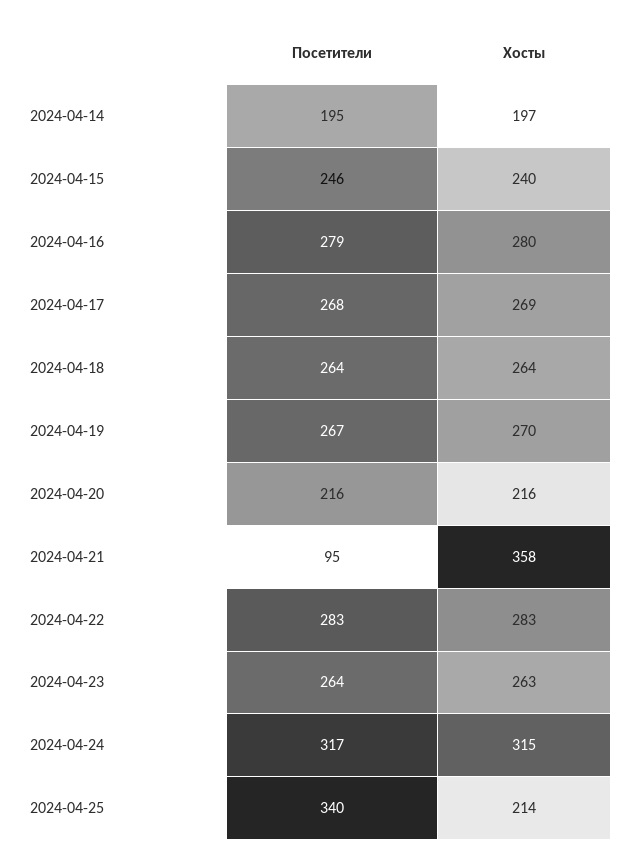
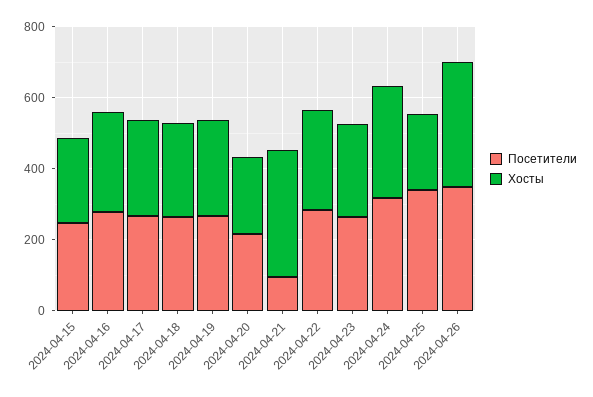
Посетители, 2024-04-14: 195 -> none
Хосты, 2024-04-14: 197 -> none
Посетители, 2024-04-26: none -> 350
Хосты, 2024-04-26: none -> 350

